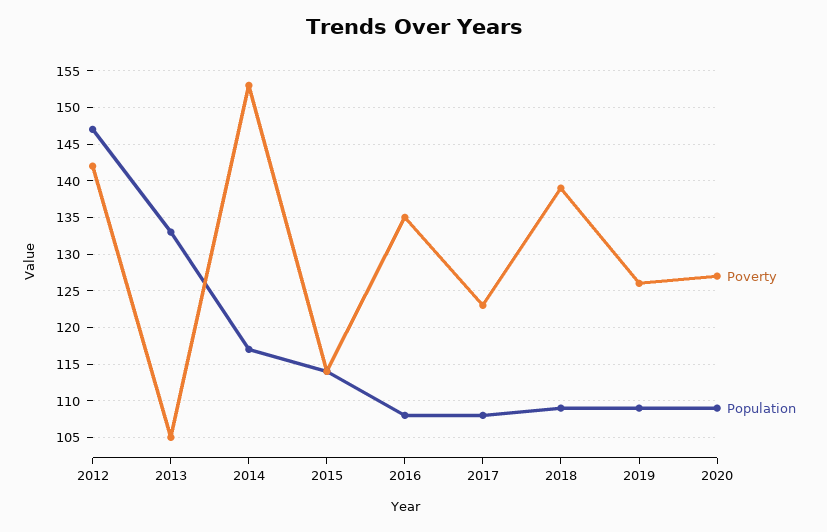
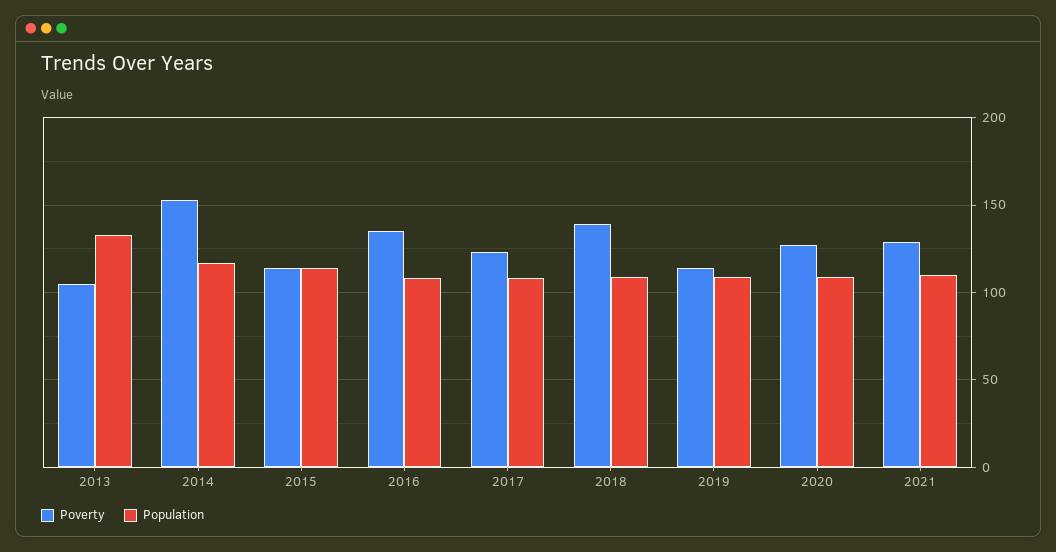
Poverty, 2012: 142 -> none
Population, 2012: 147 -> none
Poverty, 2019: 126 -> 115
Poverty, 2021: none -> 130
Population, 2021: none -> 110

